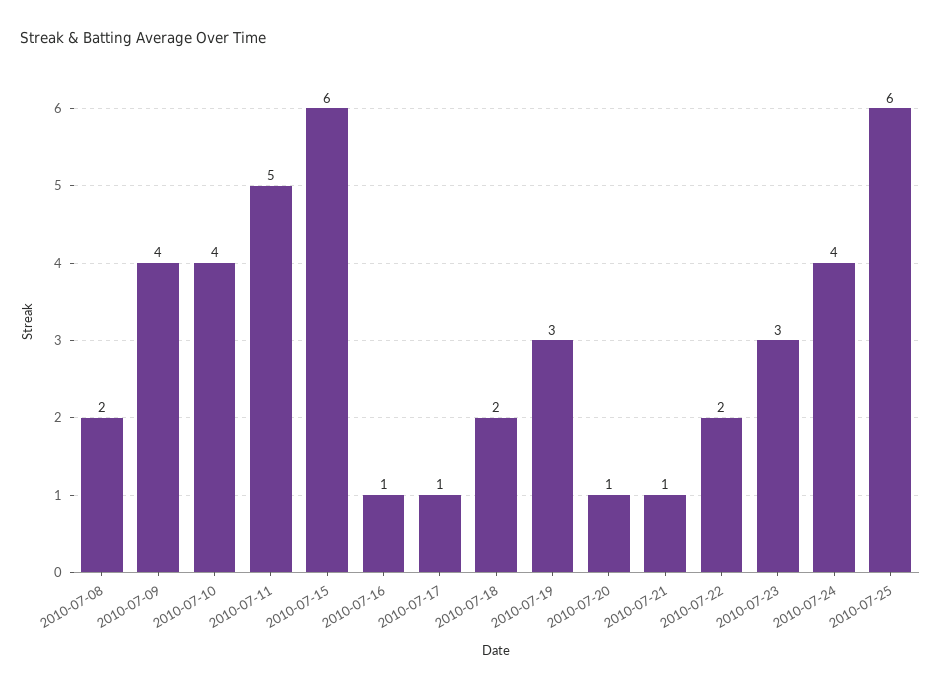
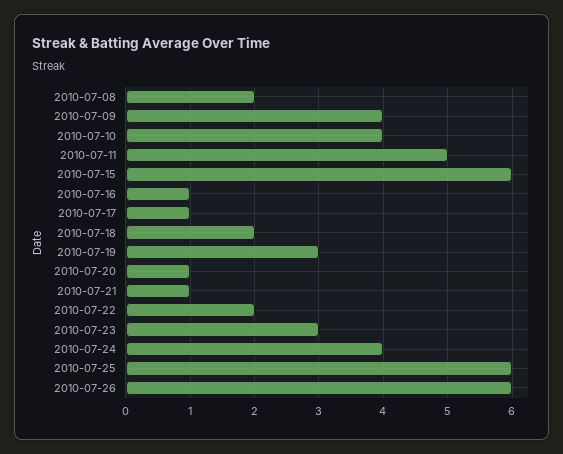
2010-07-26: none -> 6

